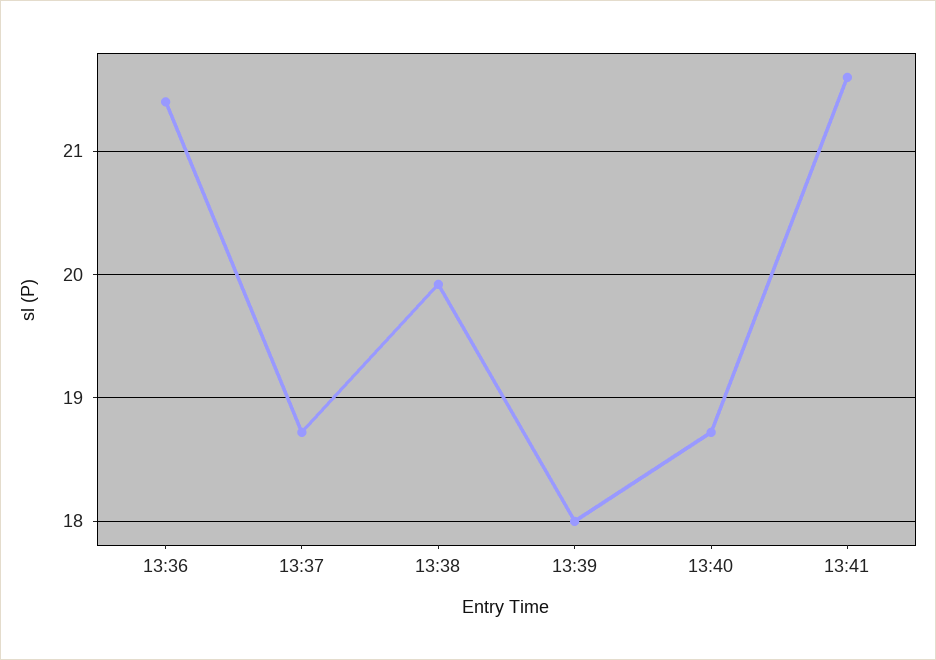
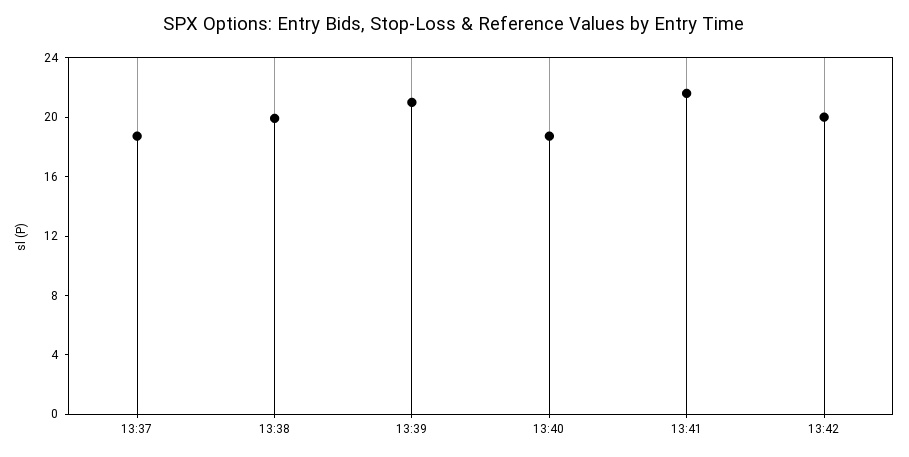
13:36: 21.4 -> none
13:39: 18 -> 21
13:42: none -> 20

